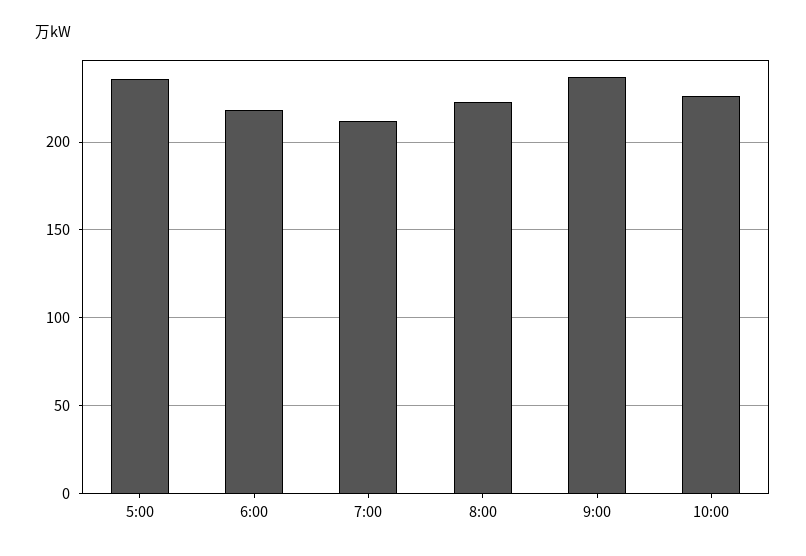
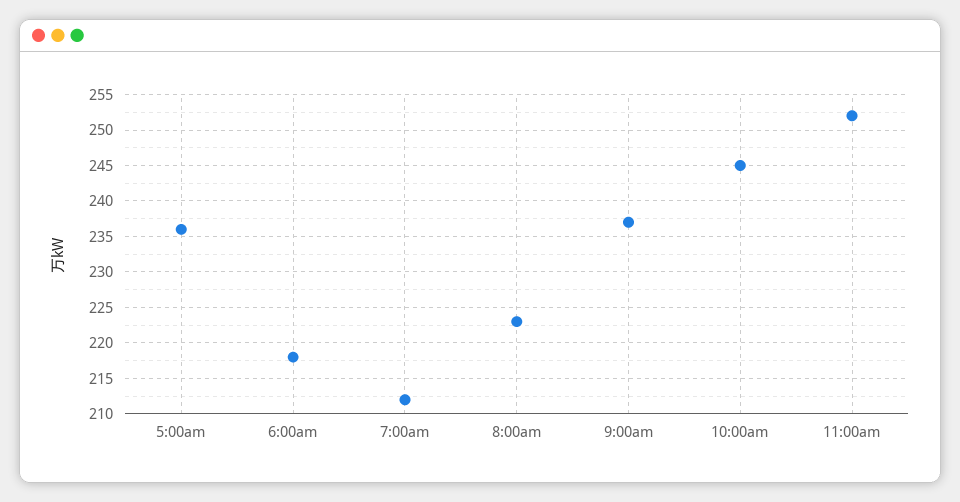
10:00: 225 -> 245
11:00am: none -> 252

